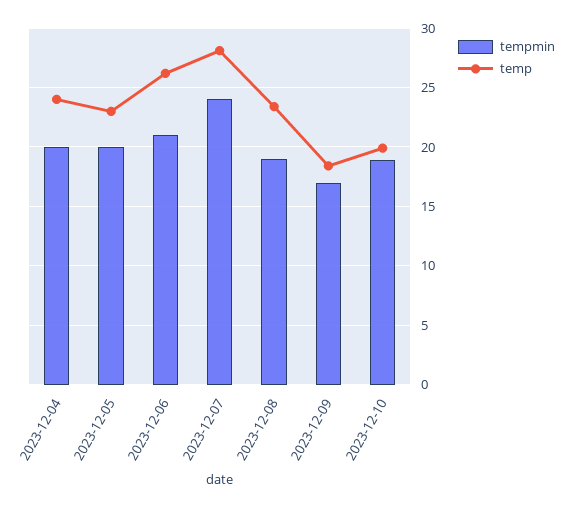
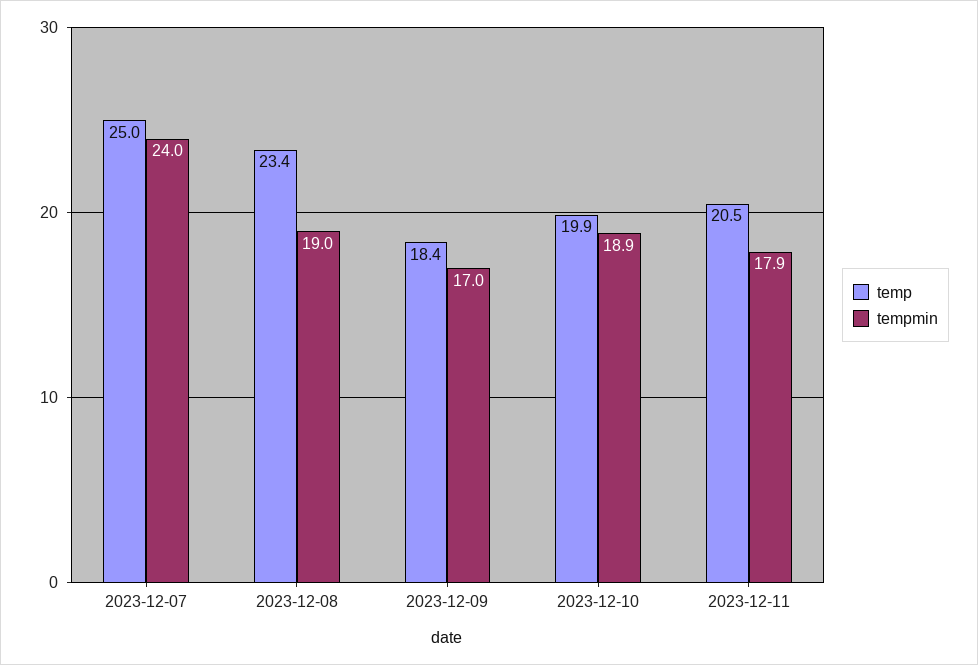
tempmin, 2023-12-04: 20 -> none
temp, 2023-12-04: 24 -> none
tempmin, 2023-12-05: 20 -> none
temp, 2023-12-05: 23 -> none
tempmin, 2023-12-06: 21 -> none
temp, 2023-12-06: 26 -> none
temp, 2023-12-07: 28 -> 25
temp, 2023-12-11: none -> 20.5
tempmin, 2023-12-11: none -> 17.9

